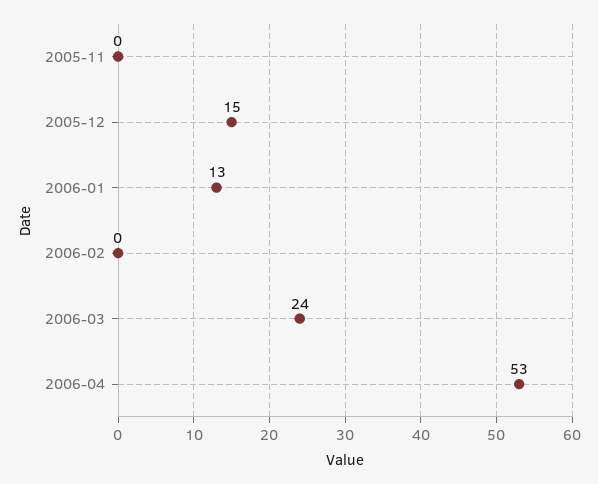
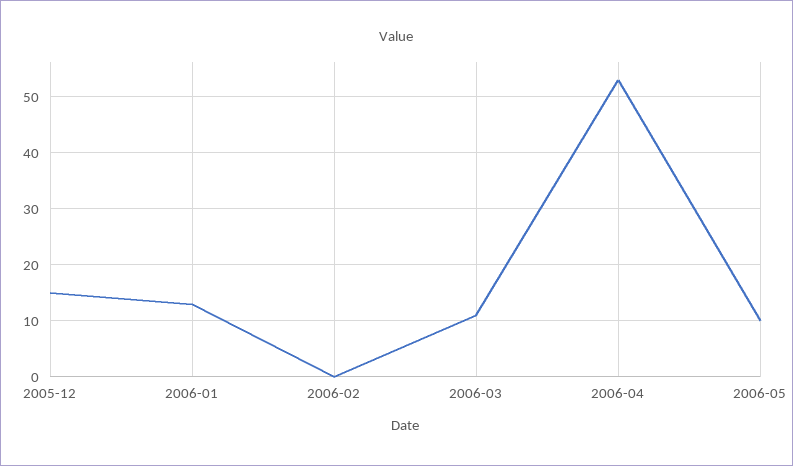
2005-11: 0 -> none
2006-03: 24 -> 10
2006-05: none -> 10

